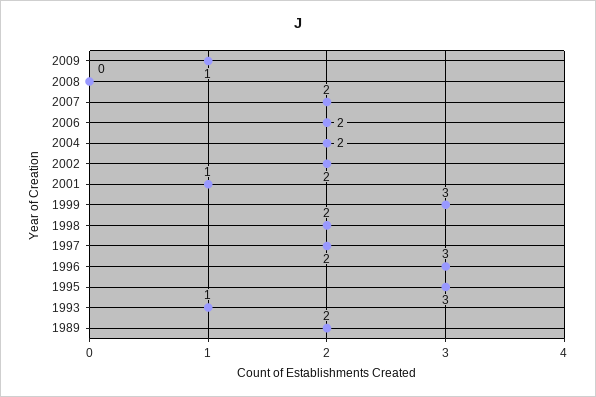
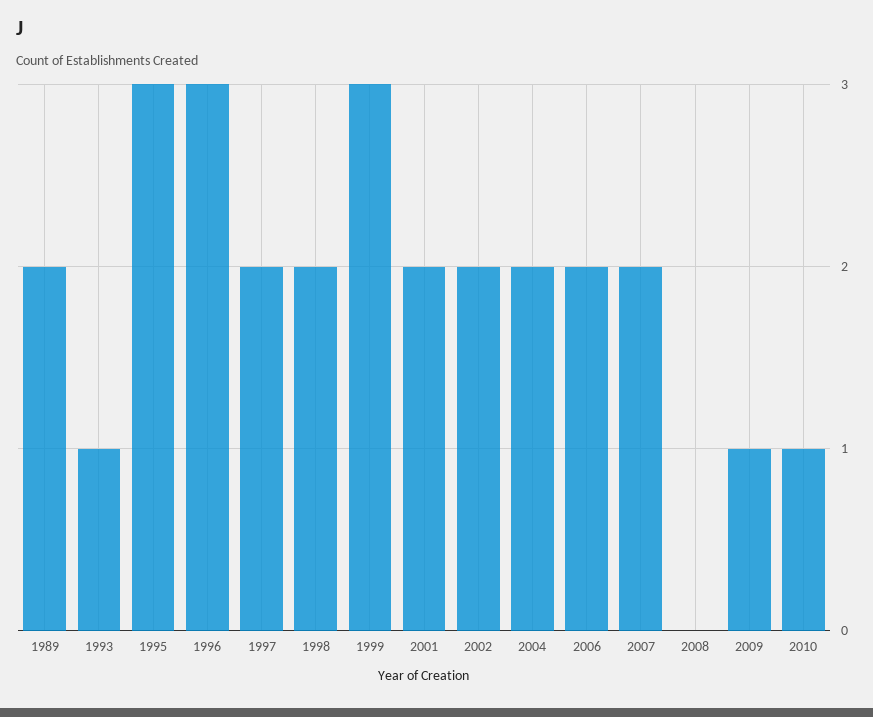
2001: 1 -> 2
2010: none -> 1

